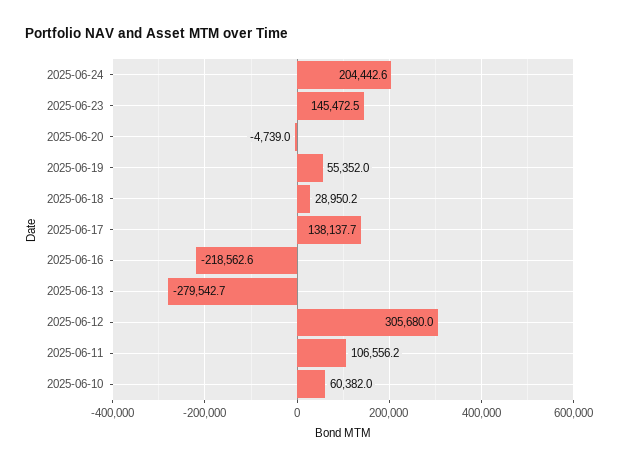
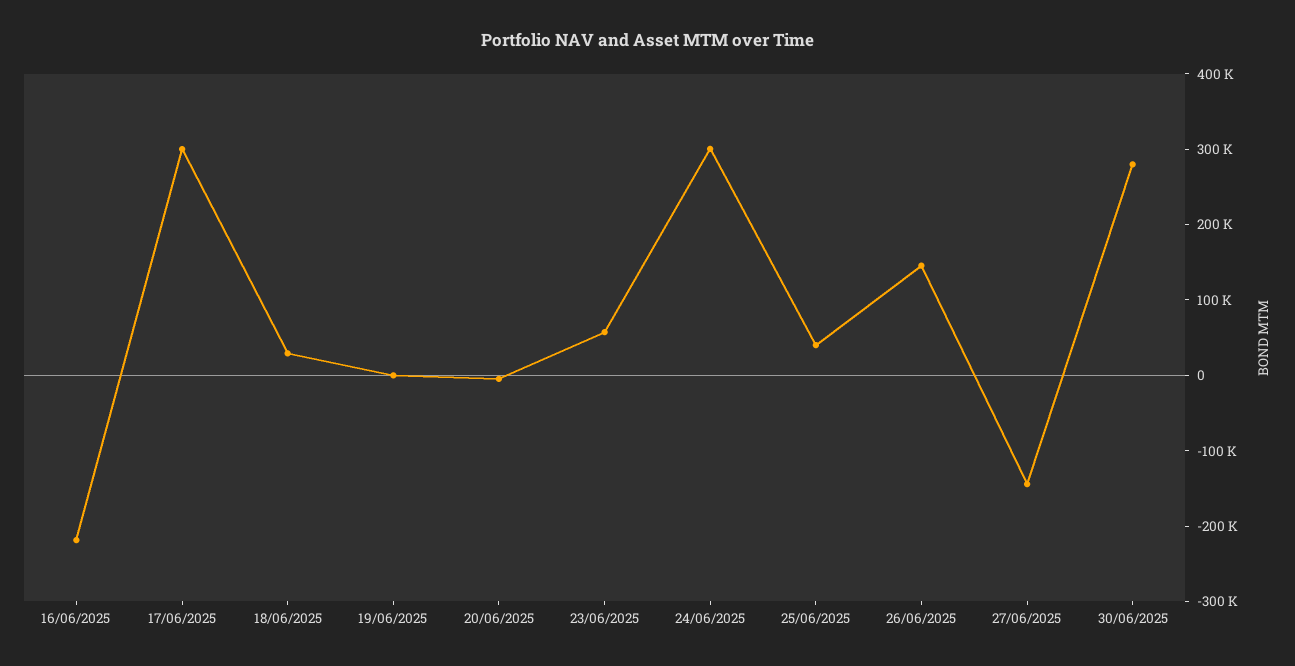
2025-06-24: 204442.6 -> 300000
2025-06-23: 145472.5 -> 60000
2025-06-19: 55352 -> 0
2025-06-17: 138137.7 -> 300000
2025-06-13: -279542.7 -> none
2025-06-12: 305680 -> none
2025-06-11: 106556.2 -> none
2025-06-10: 60382 -> none
25/06/2025: none -> 40000
26/06/2025: none -> 140000
27/06/2025: none -> -140000
30/06/2025: none -> 280000

